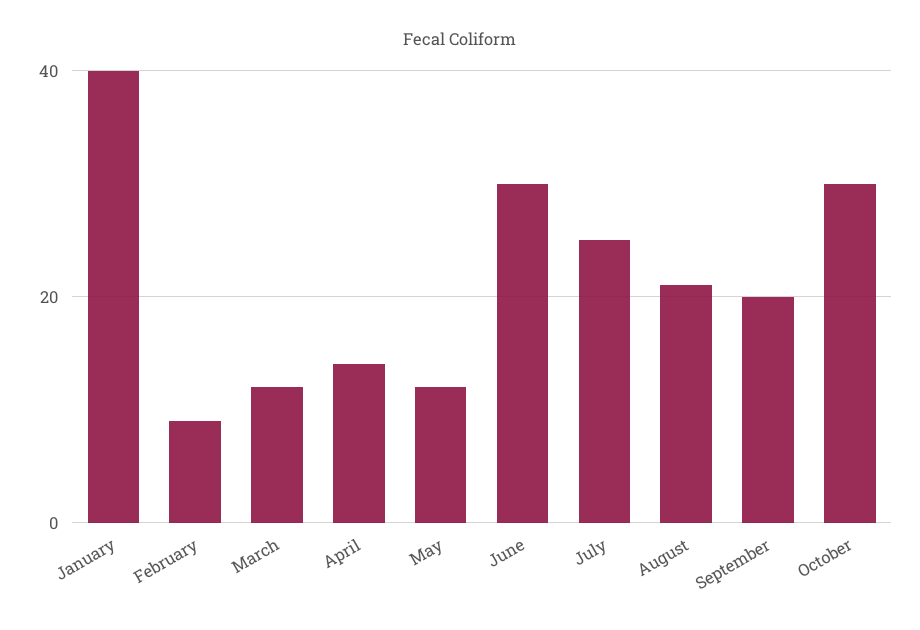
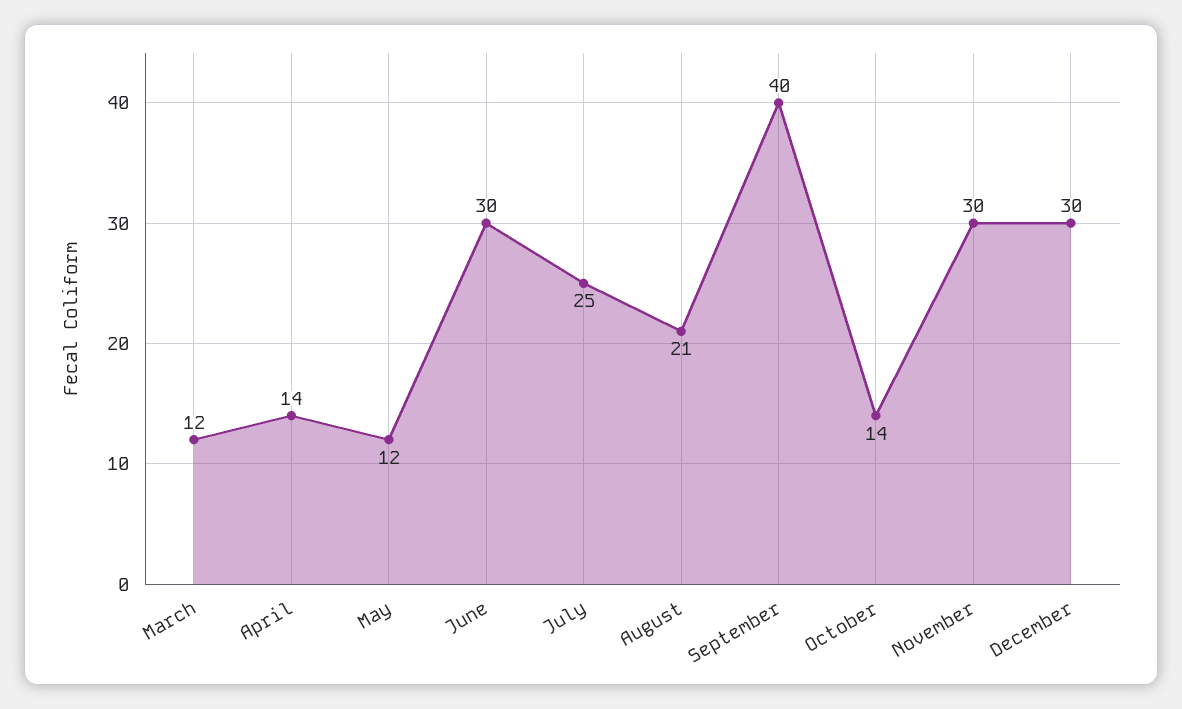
January: 40 -> none
February: 10 -> none
September: 20 -> 40
October: 30 -> 14
November: none -> 30
December: none -> 30

